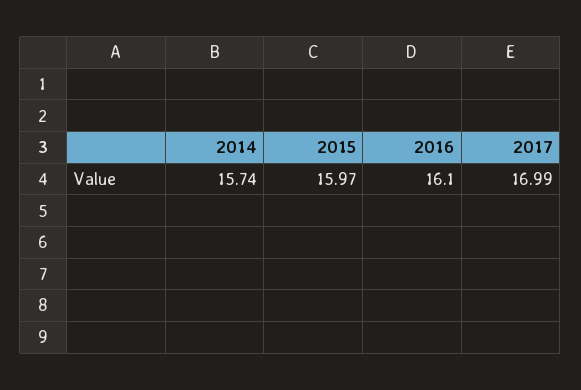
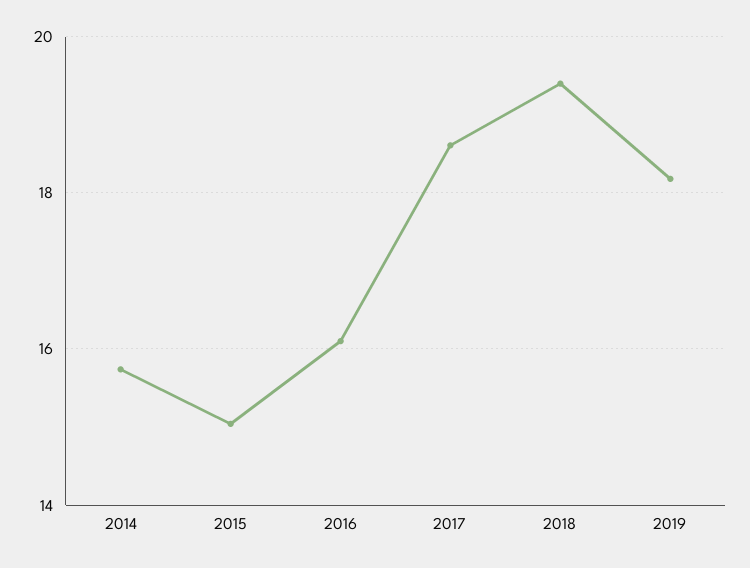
2015: 15.97 -> 15
2017: 16.99 -> 18.6
2018: none -> 19.4
2019: none -> 18.2

